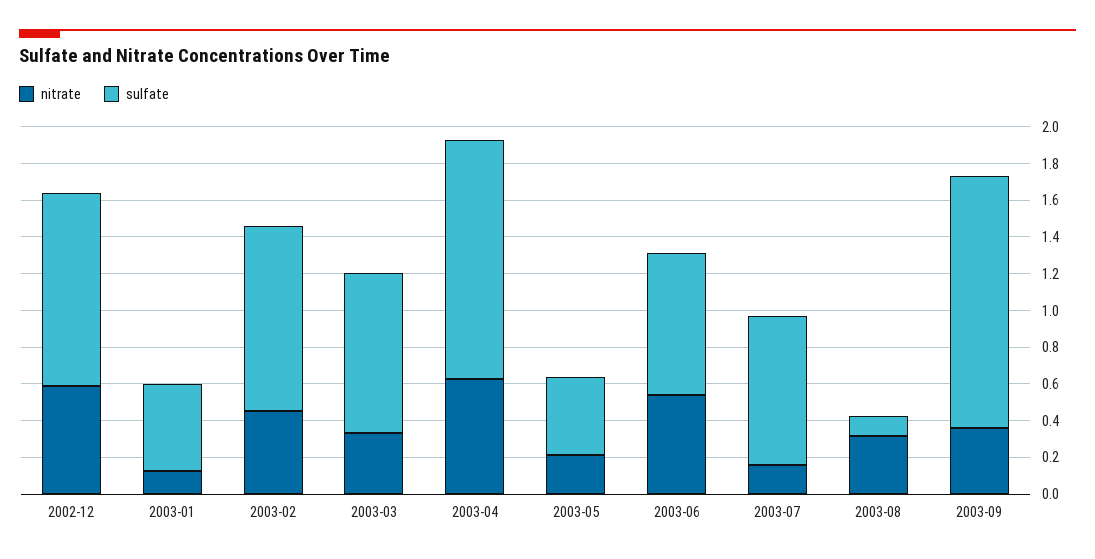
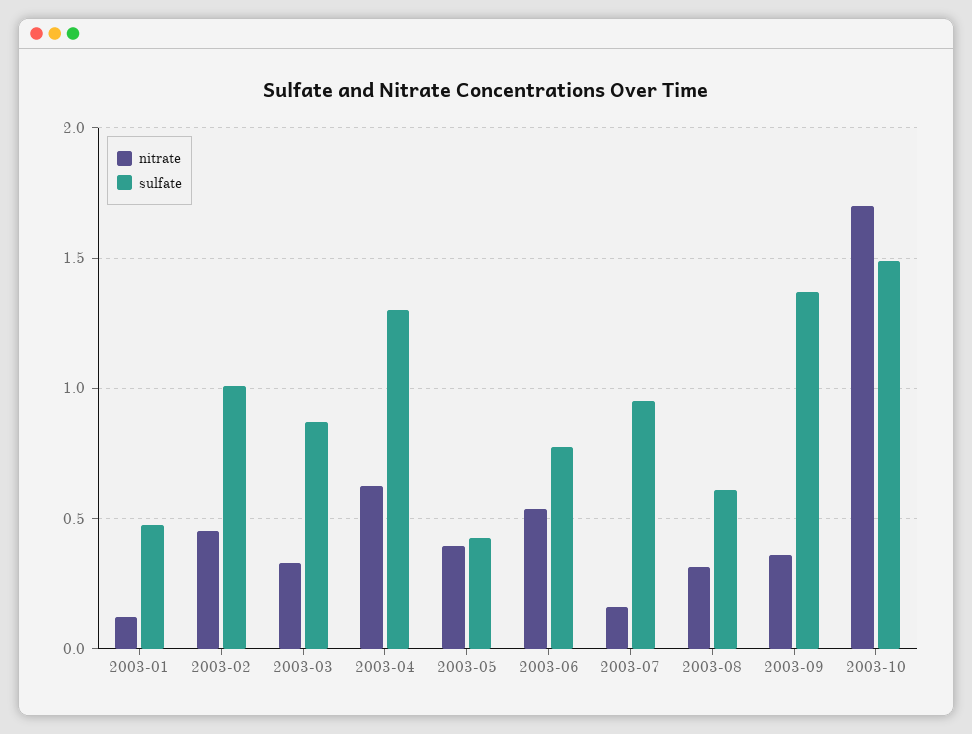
nitrate, 2002-12: 0.6 -> none
sulfate, 2002-12: 1.05 -> none
nitrate, 2003-05: 0.2 -> 0.4
sulfate, 2003-07: 0.8 -> 0.95
sulfate, 2003-08: 0.1 -> 0.6
nitrate, 2003-10: none -> 1.7
sulfate, 2003-10: none -> 1.5

